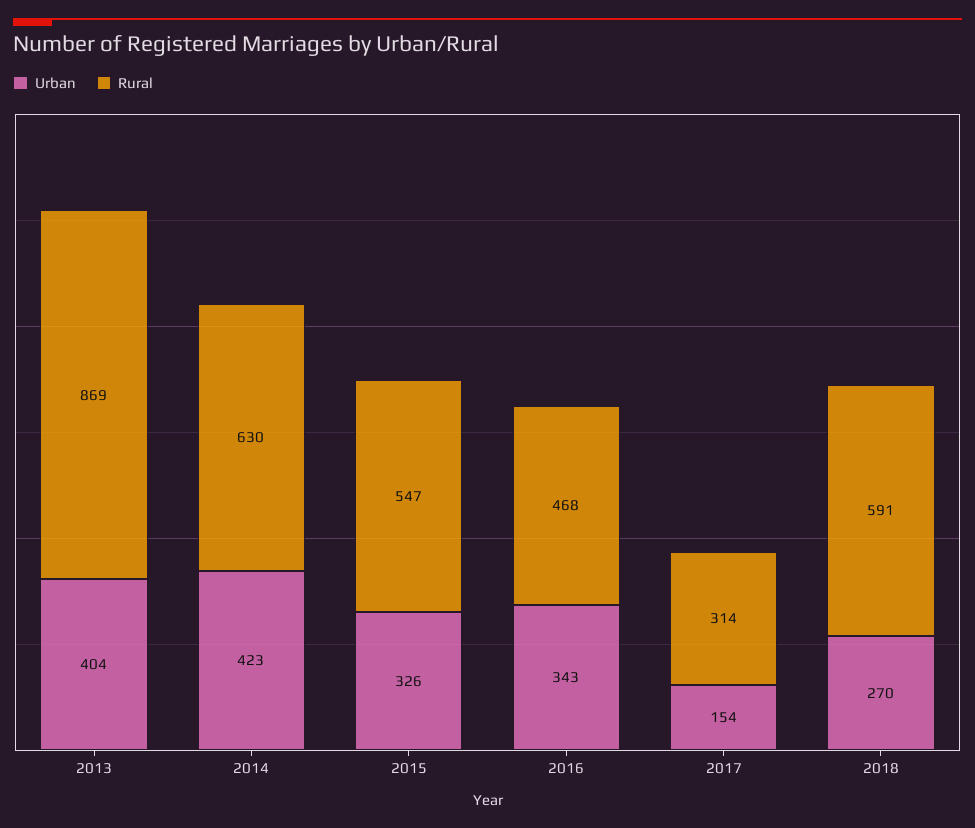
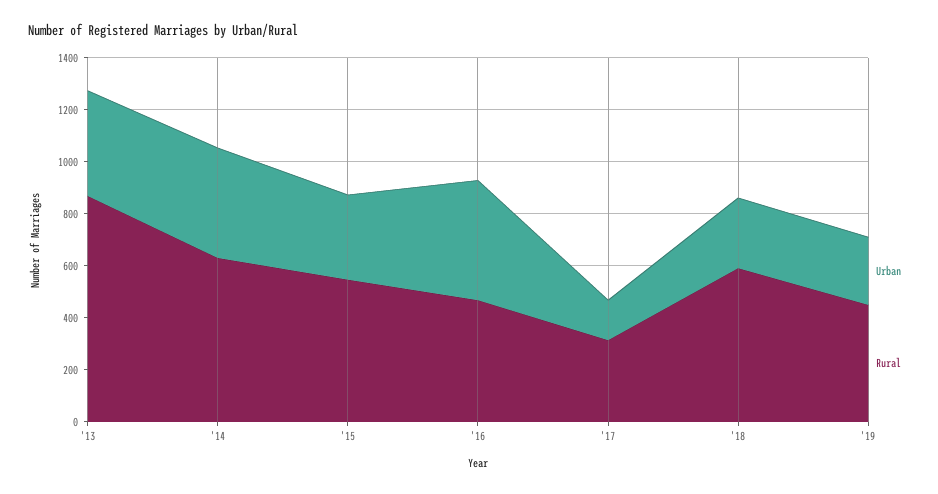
Urban, 2016: 343 -> 450
Urban, '19: none -> 250
Rural, '19: none -> 450

